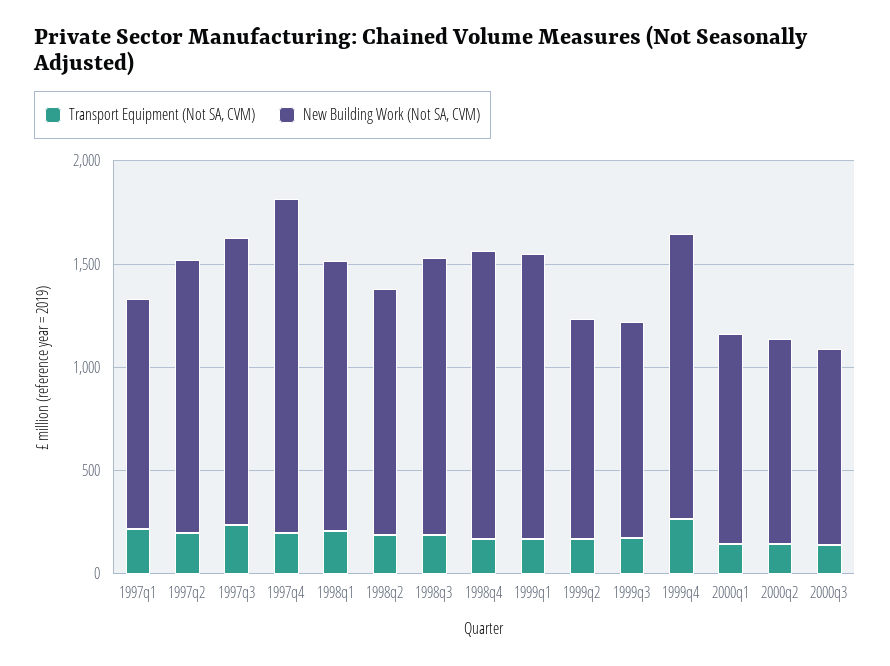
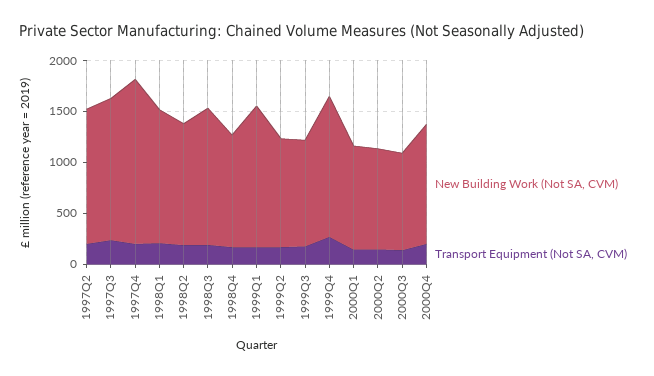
Transport Equipment (Not SA, CVM), 1997q1: 200 -> none
New Building Work (Not SA, CVM), 1997q1: 1100 -> none
New Building Work (Not SA, CVM), 1998q4: 1400 -> 1100
New Building Work (Not SA, CVM), 2000Q4: none -> 1200
Transport Equipment (Not SA, CVM), 2000Q4: none -> 200

